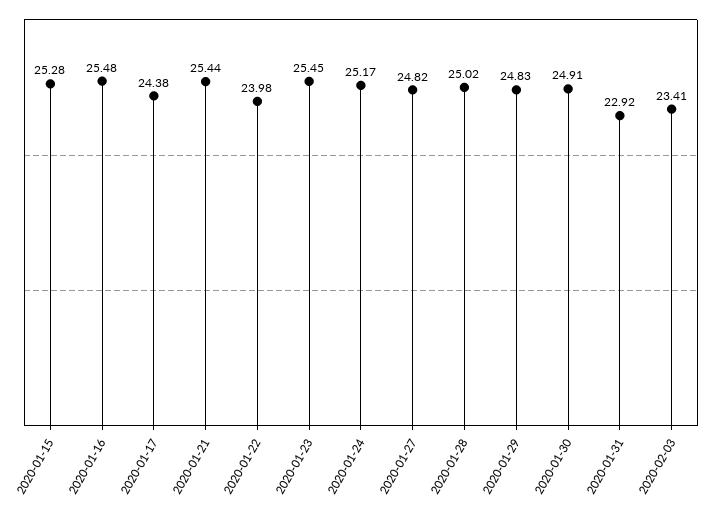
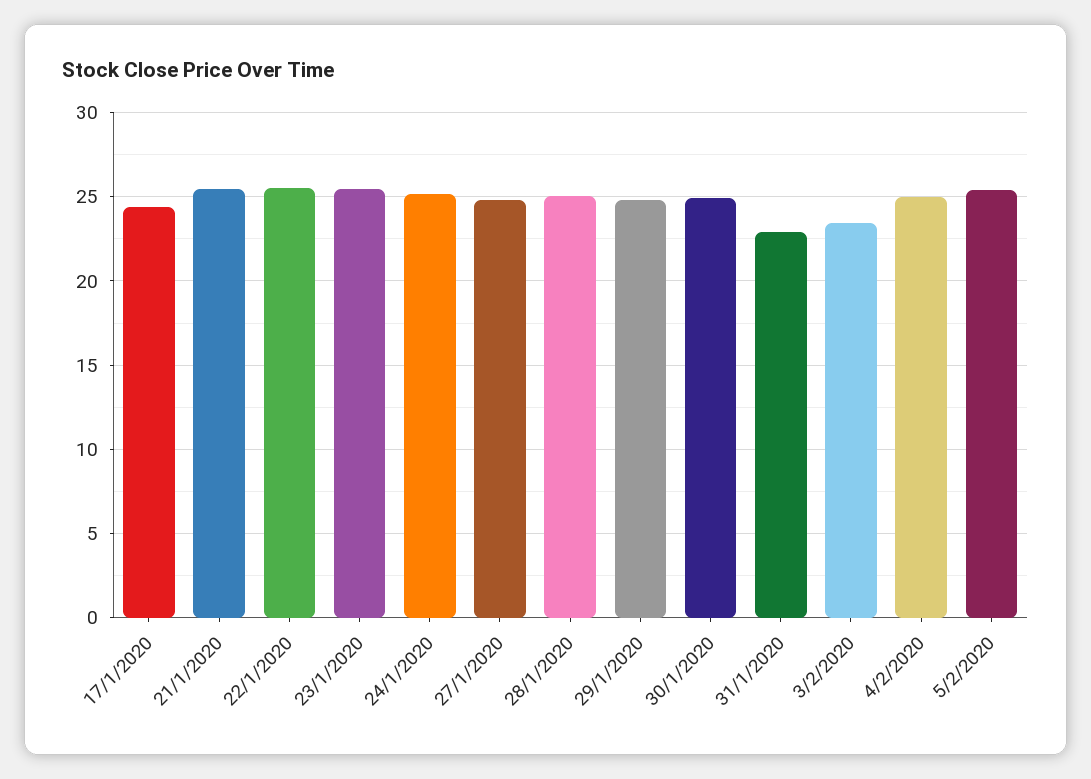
2020-01-15: 25.28 -> none
2020-01-16: 25.48 -> none
2020-01-22: 23.98 -> 25.5
4/2/2020: none -> 25
5/2/2020: none -> 25.5

